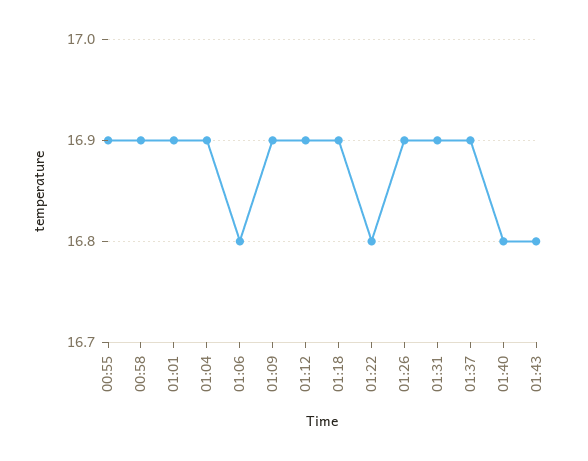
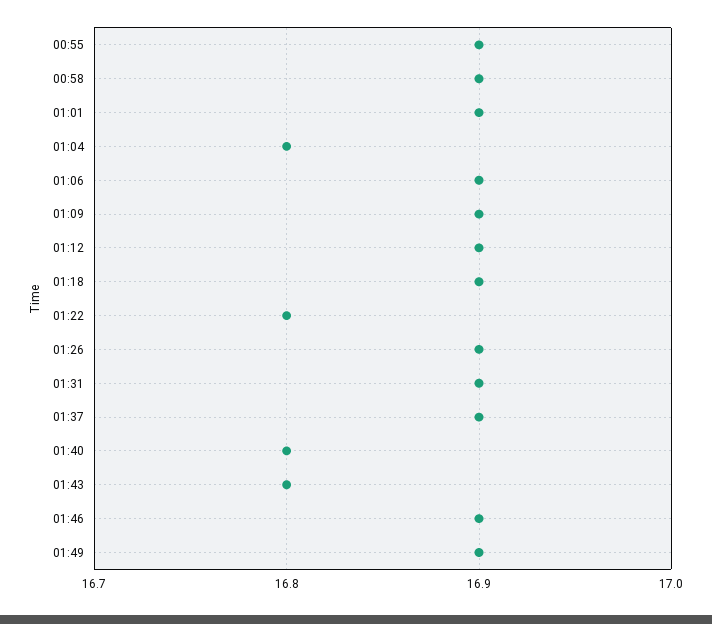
01:04: 16.9 -> 16.8
01:06: 16.8 -> 16.9
01:46: none -> 16.9
01:49: none -> 16.9

